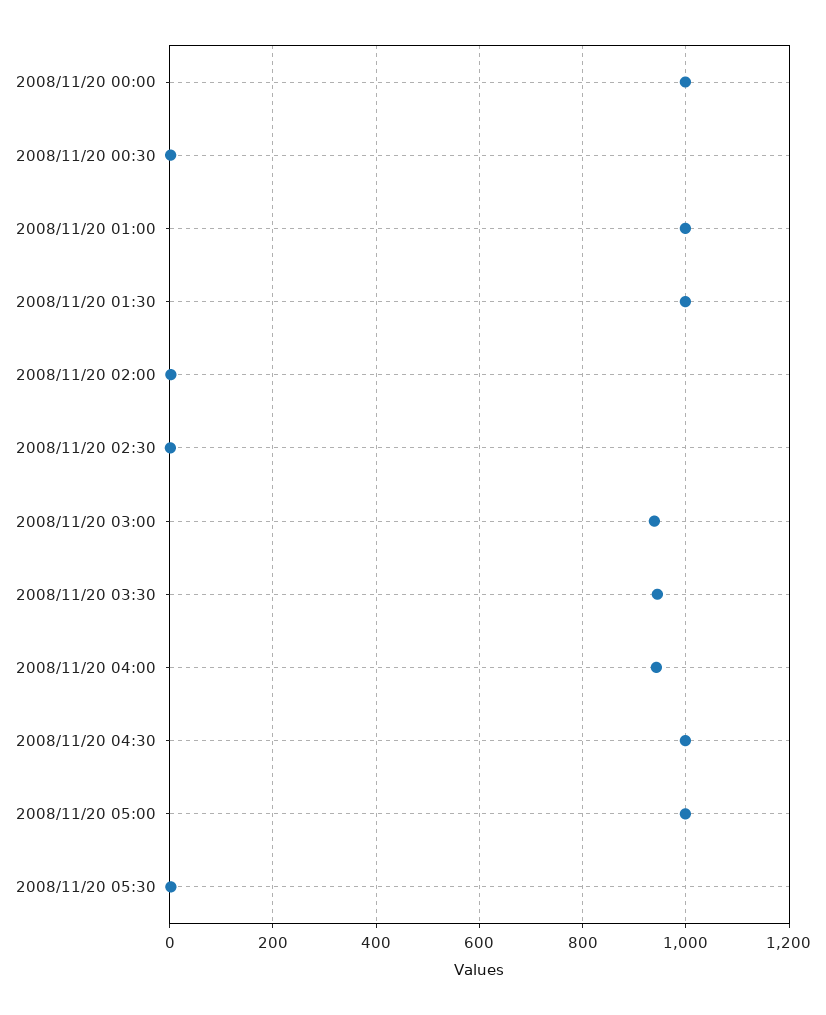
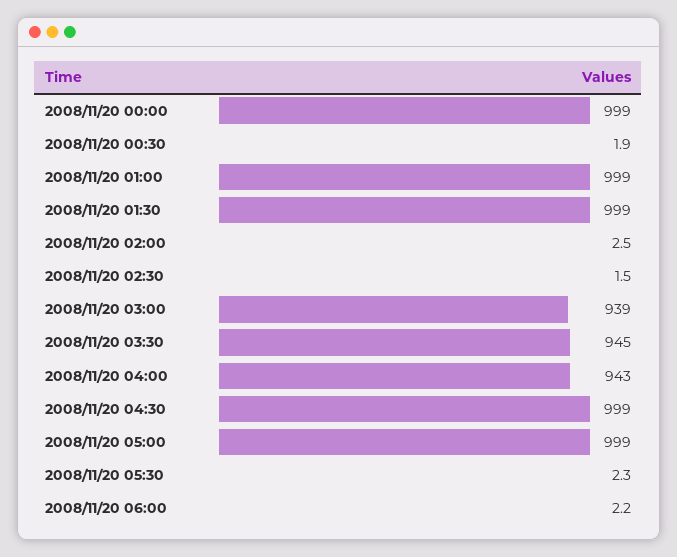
2008/11/20 06:00: none -> 2.2

